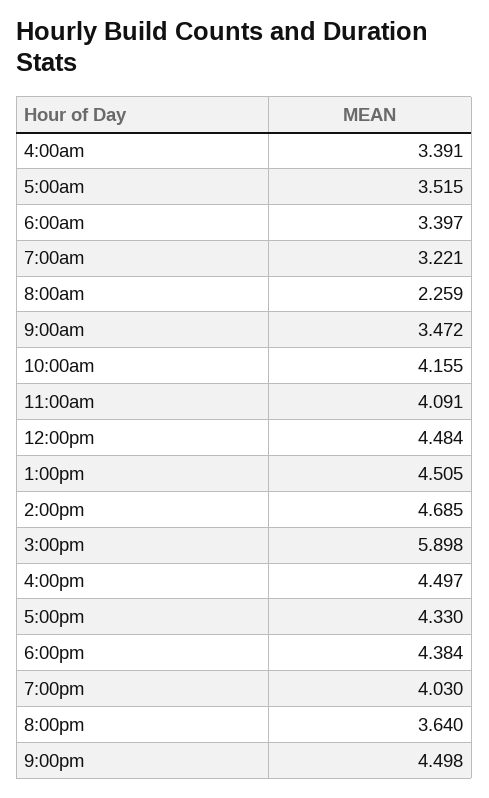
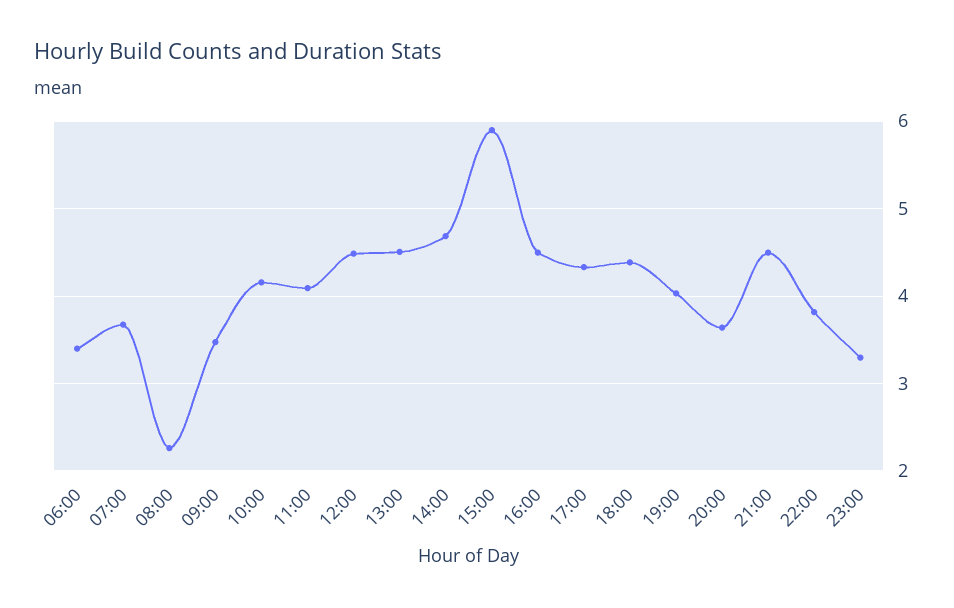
4:00am: 3.391 -> none
5:00am: 3.515 -> none
7:00am: 3.221 -> 3.7
22:00: none -> 3.8
23:00: none -> 3.3

